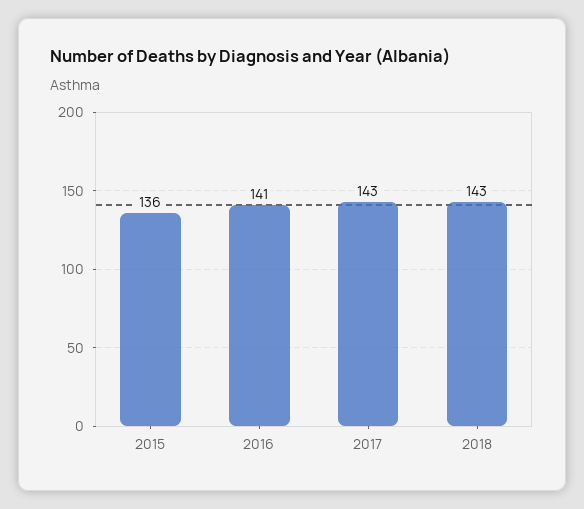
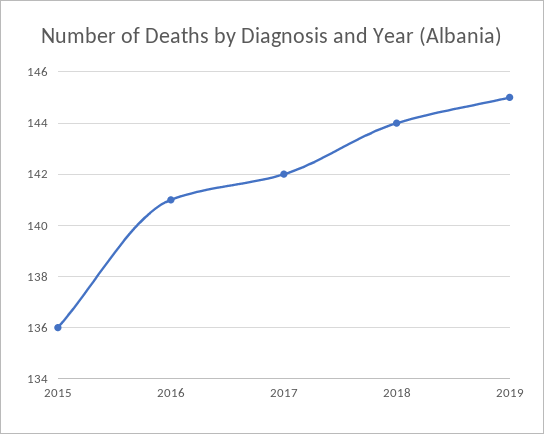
2017: 143 -> 142
2018: 143 -> 144
2019: none -> 145

